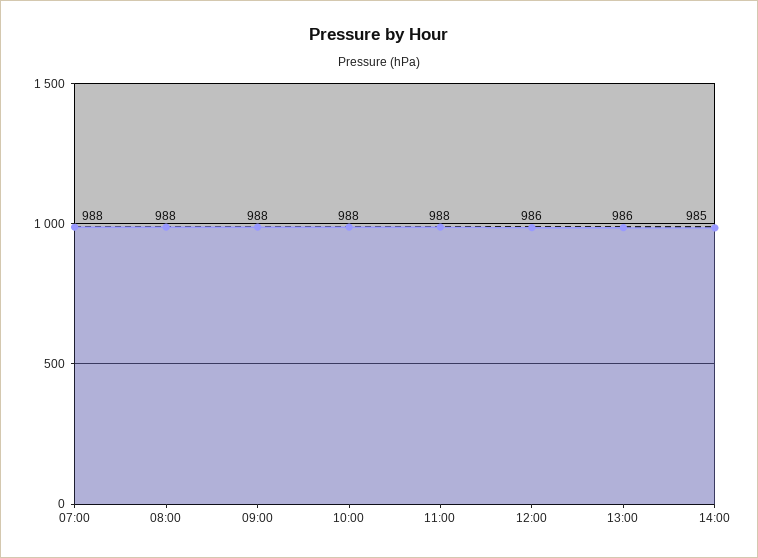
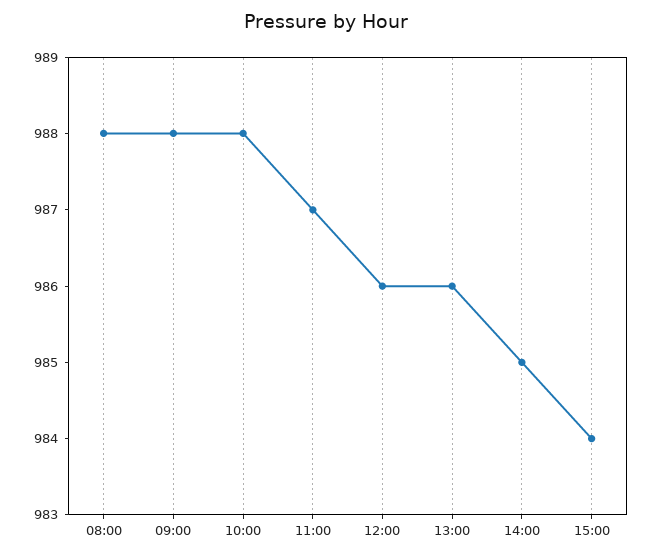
07:00: 988 -> none
11:00: 988 -> 987
15:00: none -> 984

